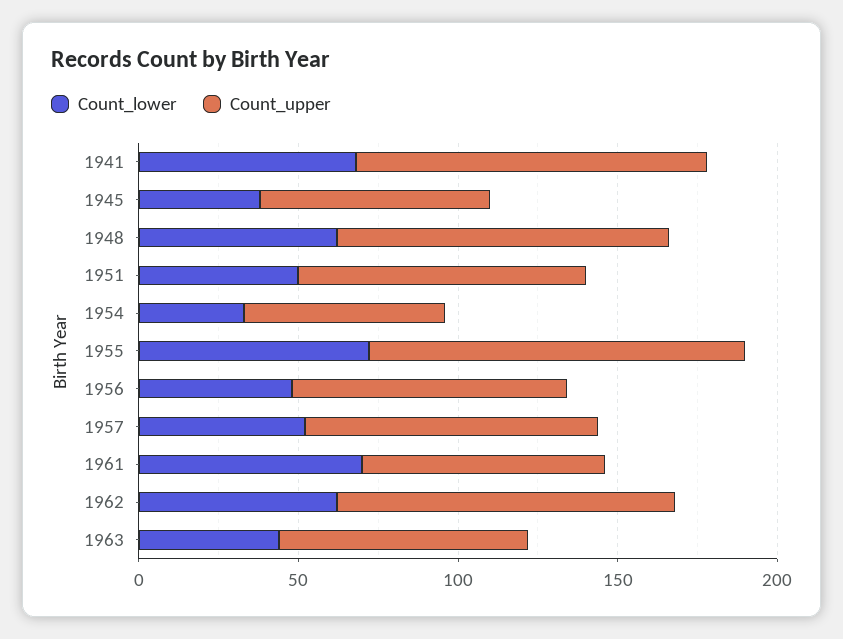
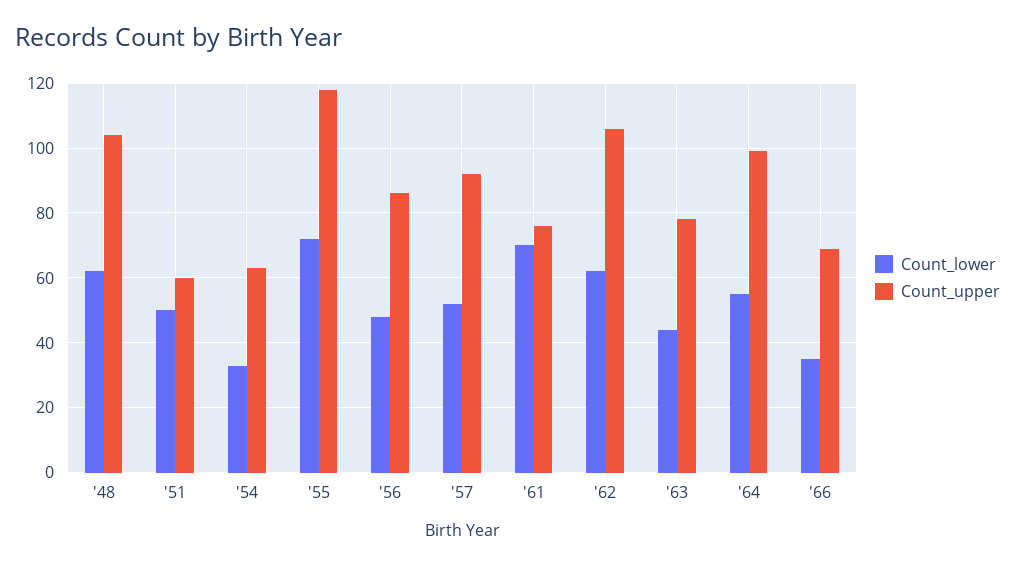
Count_lower, 1941: 70 -> none
Count_upper, 1941: 110 -> none
Count_lower, 1945: 40 -> none
Count_upper, 1945: 70 -> none
Count_upper, 1951: 90 -> 60
Count_lower, '64: none -> 55
Count_upper, '64: none -> 100
Count_lower, '66: none -> 35
Count_upper, '66: none -> 70

